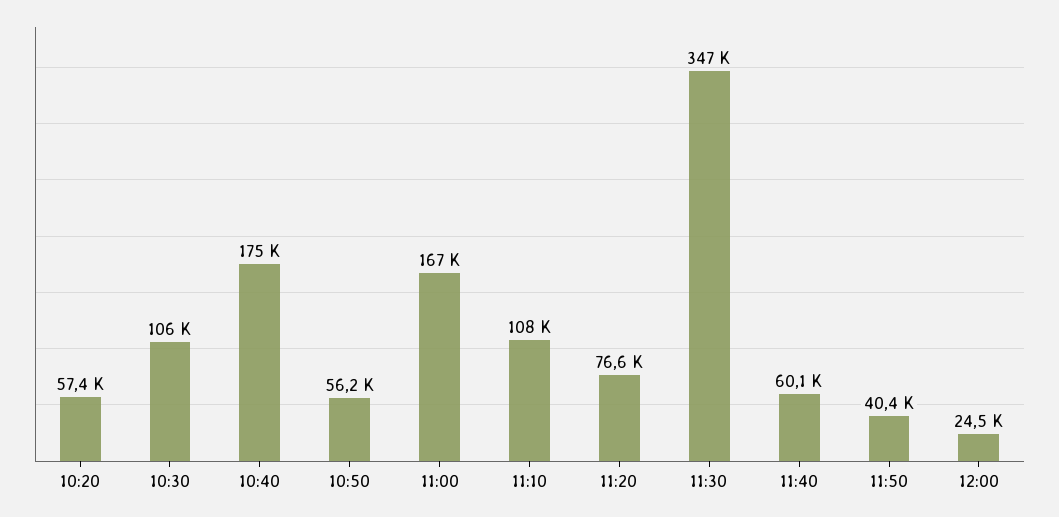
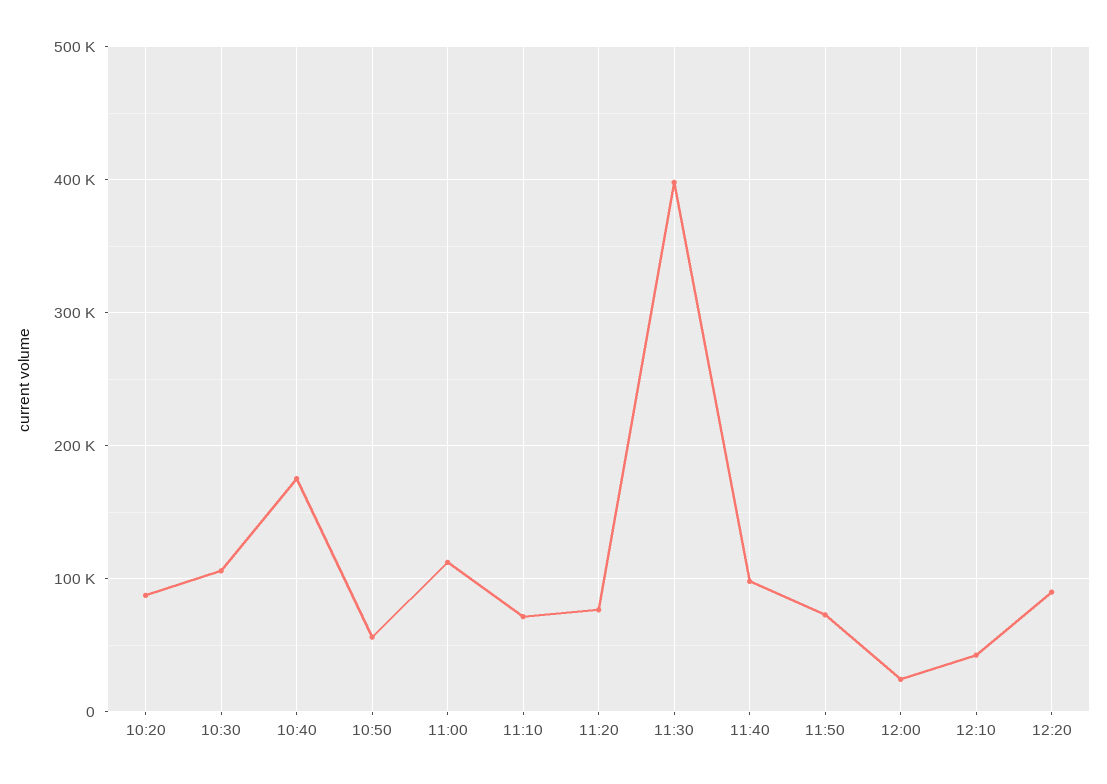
10:20: 57400 -> 90000
11:00: 167000 -> 110000
11:10: 108000 -> 70000
11:30: 347000 -> 400000
11:40: 60100 -> 100000
11:50: 40400 -> 70000
12:10: none -> 40000
12:20: none -> 90000

